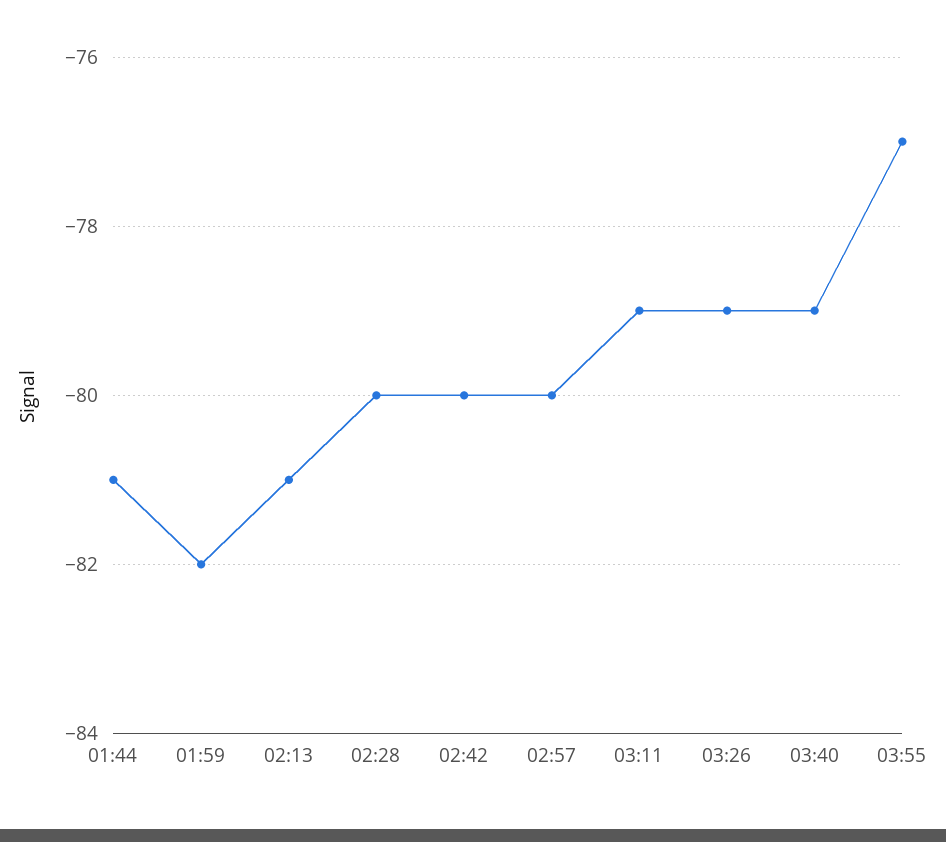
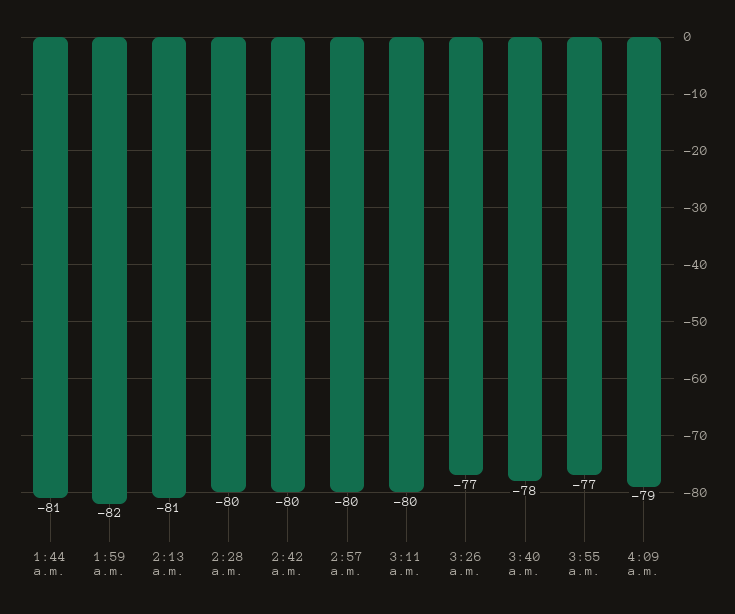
03:11: -79 -> -80
03:26: -79 -> -77
03:40: -79 -> -78
4:09 a.m.: none -> -79

